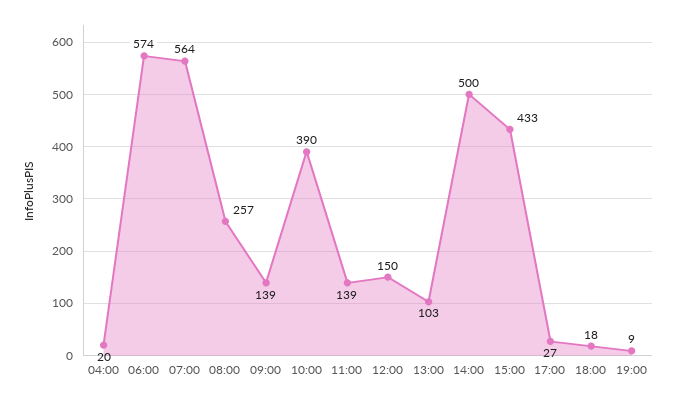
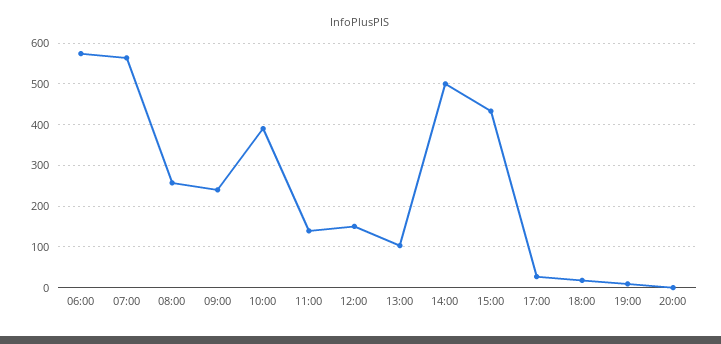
04:00: 20 -> none
09:00: 139 -> 240
20:00: none -> 0

